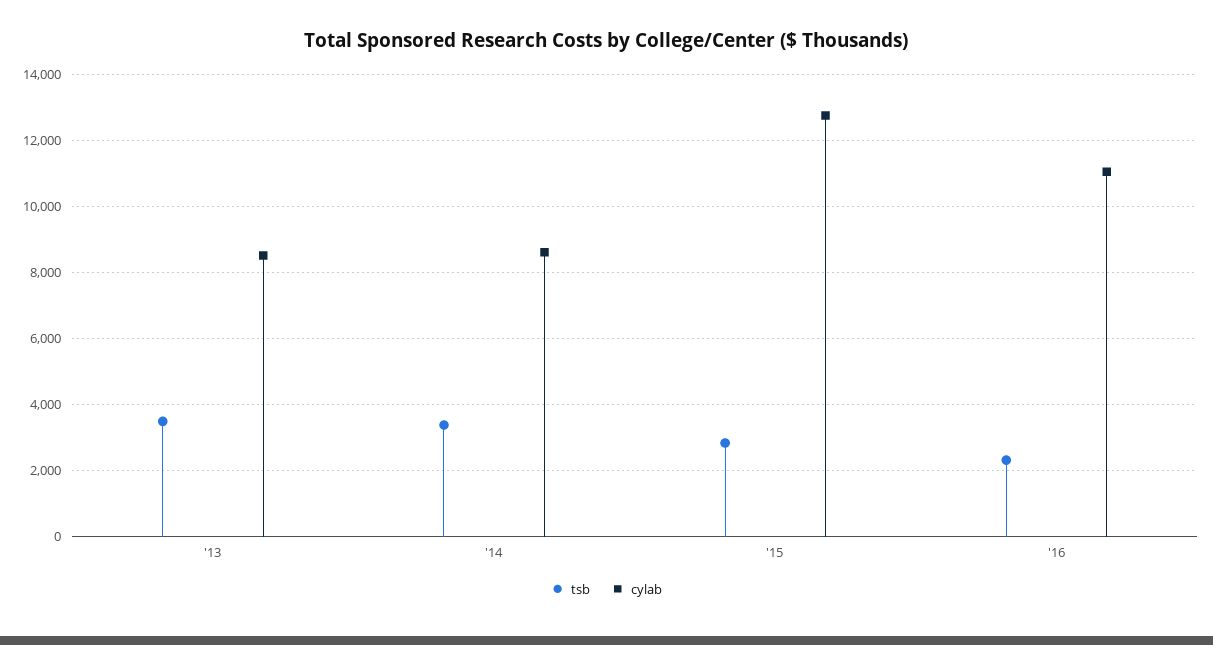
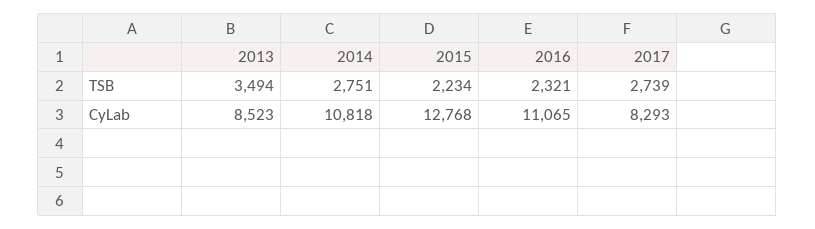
tsb, '14: 3400 -> 2751
cylab, '14: 8600 -> 10818
tsb, '15: 2800 -> 2234
tsb, 2017: none -> 2739
cylab, 2017: none -> 8293

